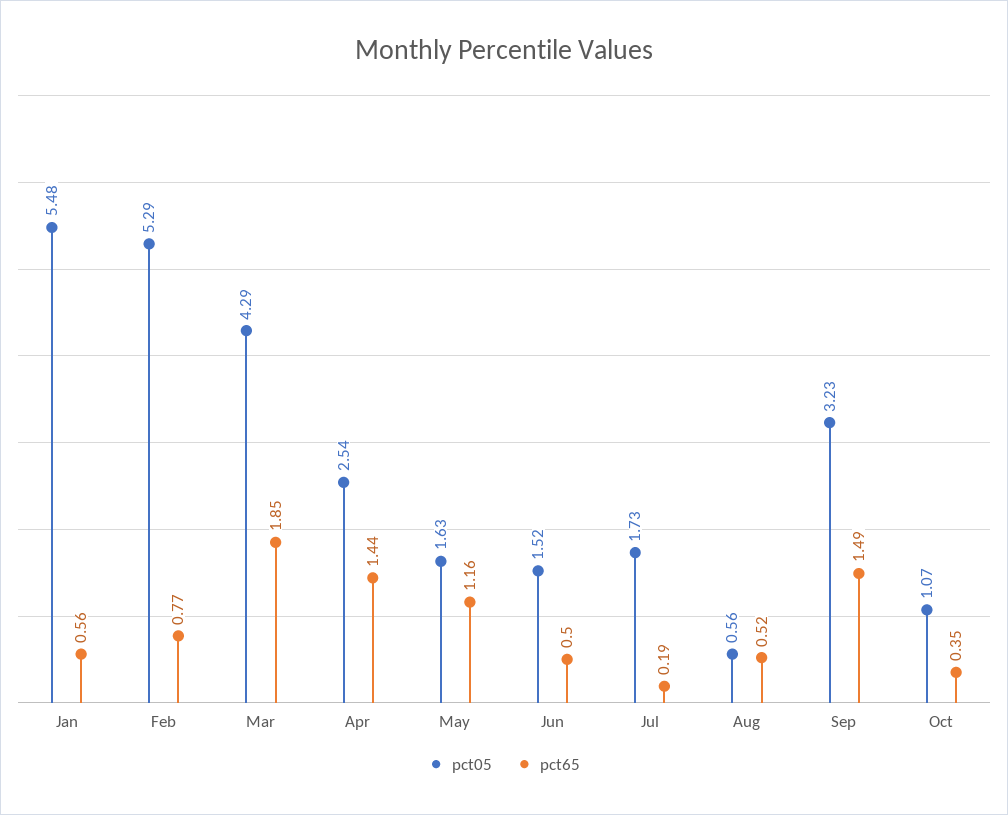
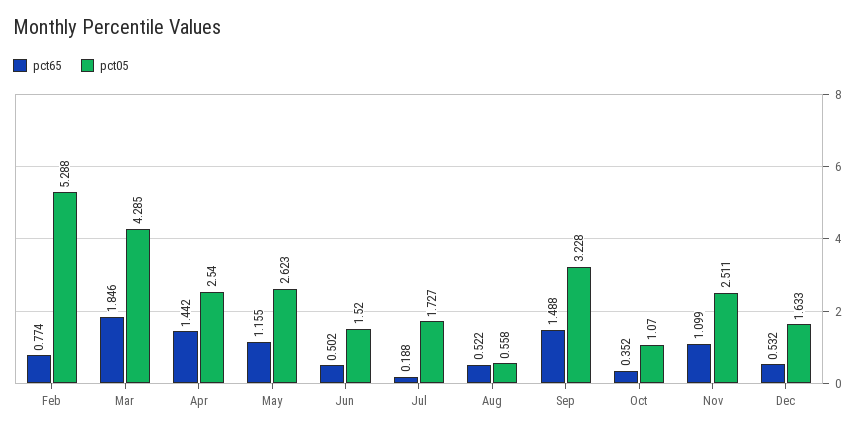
pct05, Jan: 5.48 -> none
pct65, Jan: 0.56 -> none
pct05, May: 1.63 -> 2.623
pct65, Nov: none -> 1.099
pct05, Nov: none -> 2.511
pct65, Dec: none -> 0.532
pct05, Dec: none -> 1.633

